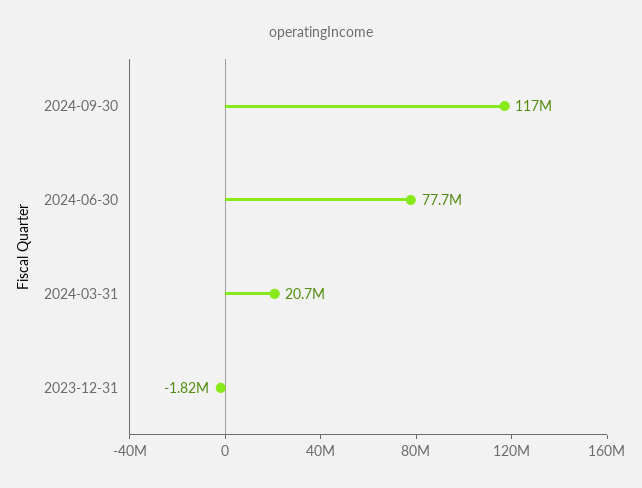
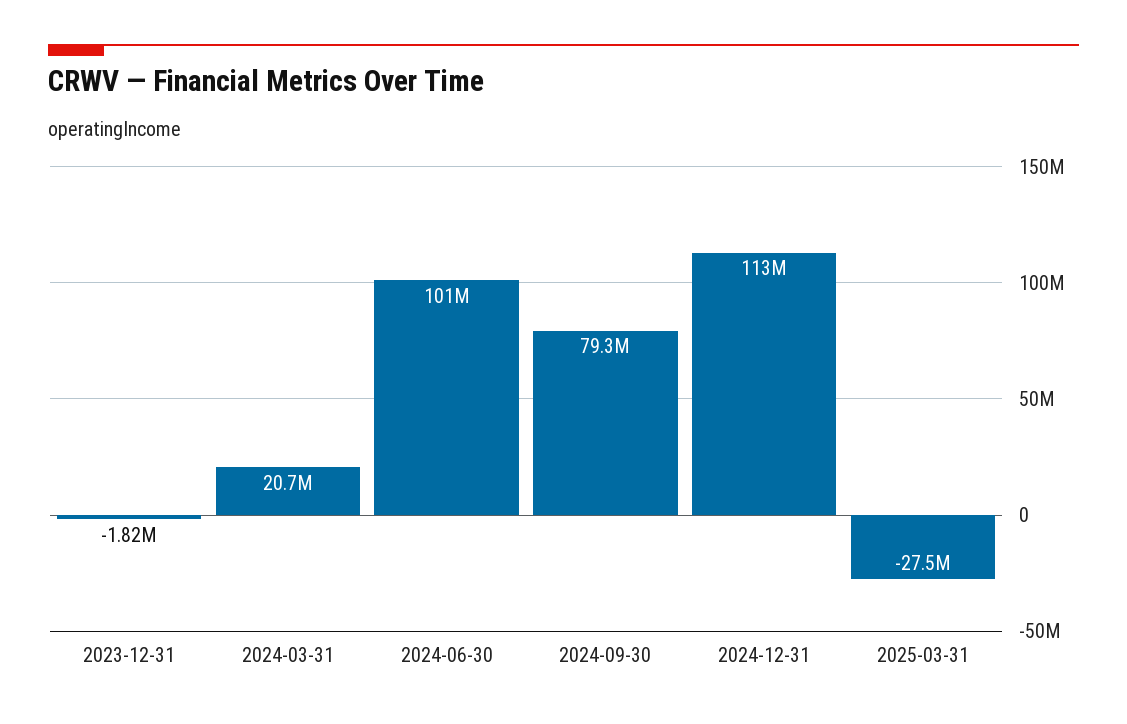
2024-09-30: 117000000 -> 79300000
2024-06-30: 77700000 -> 101000000
2024-12-31: none -> 113000000
2025-03-31: none -> -27500000

